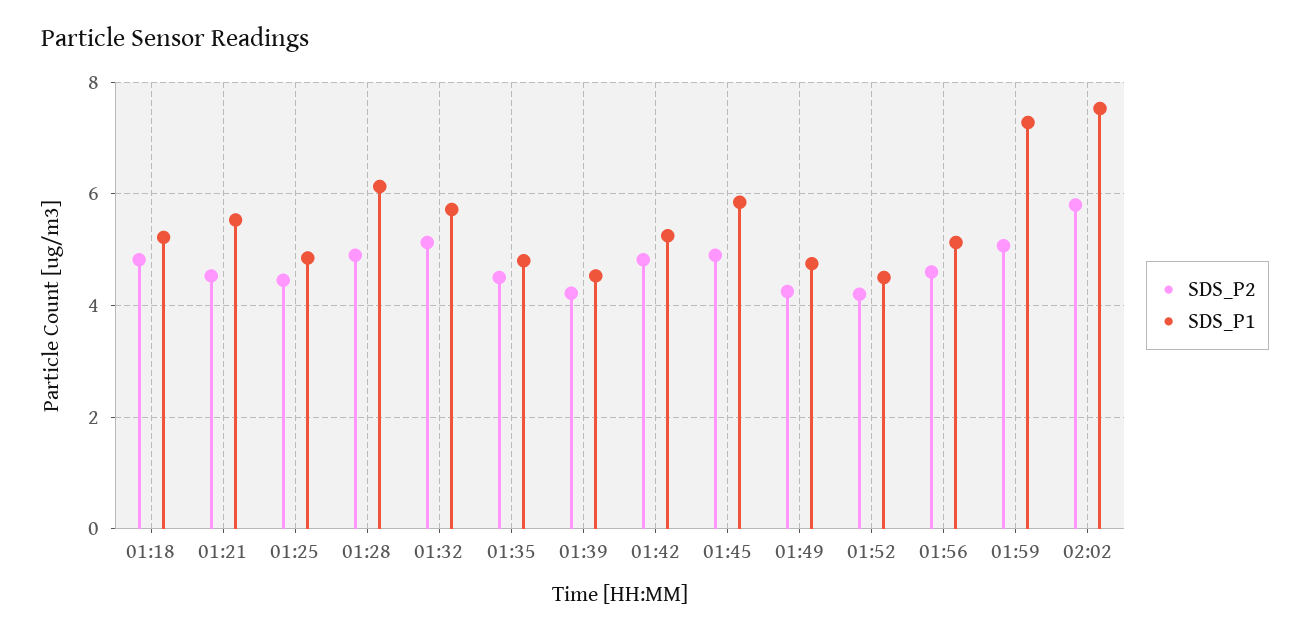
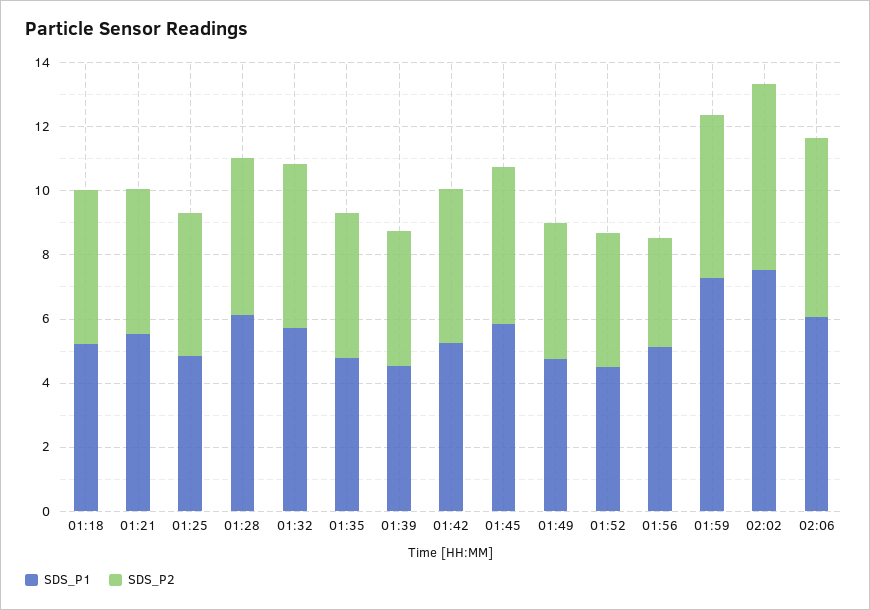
SDS_P2, 01:56: 4.6 -> 3.5
SDS_P1, 02:06: none -> 6
SDS_P2, 02:06: none -> 5.5

